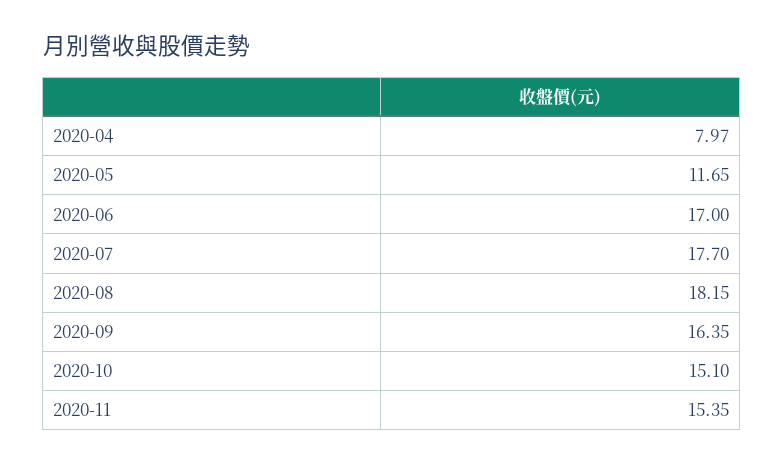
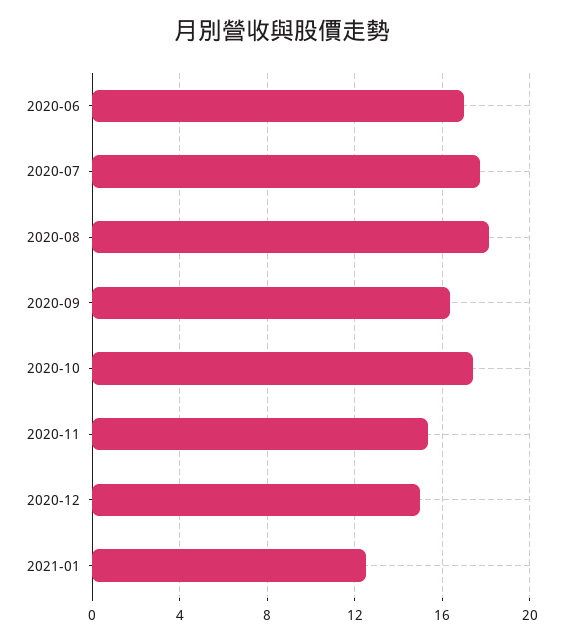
2020-04: 7.97 -> none
2020-05: 11.65 -> none
2020-10: 15.1 -> 17.5
2020-12: none -> 15
2021-01: none -> 12.5

